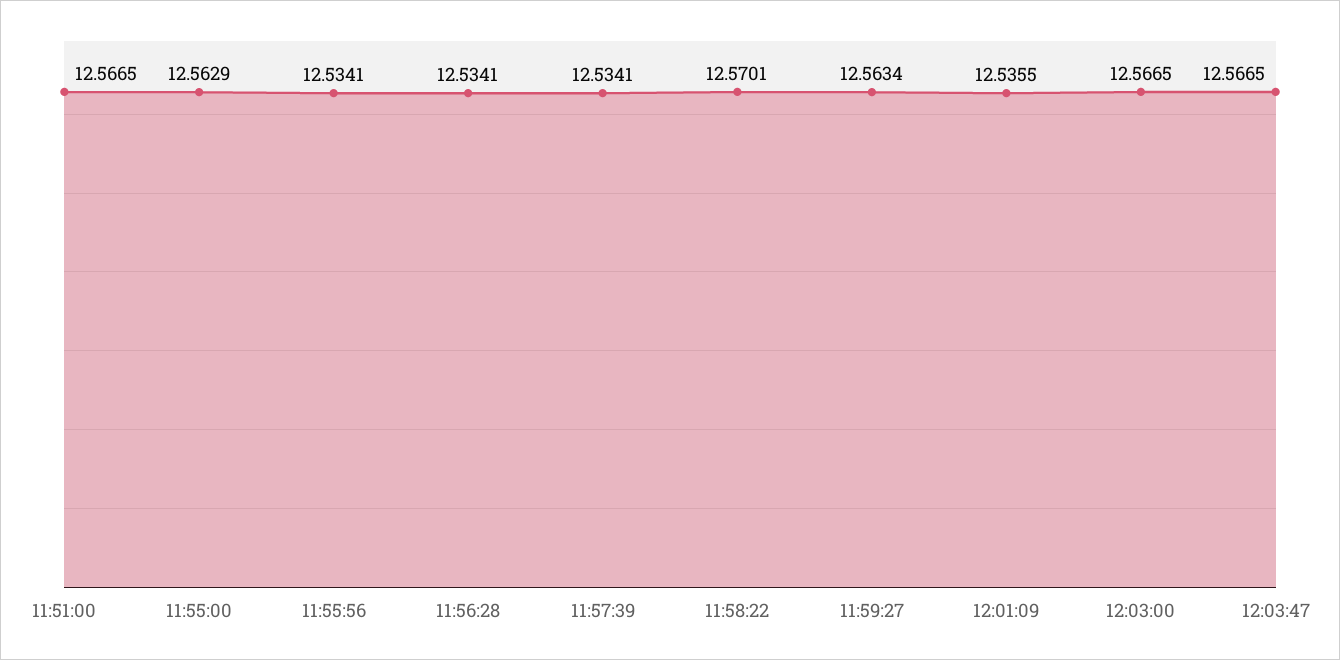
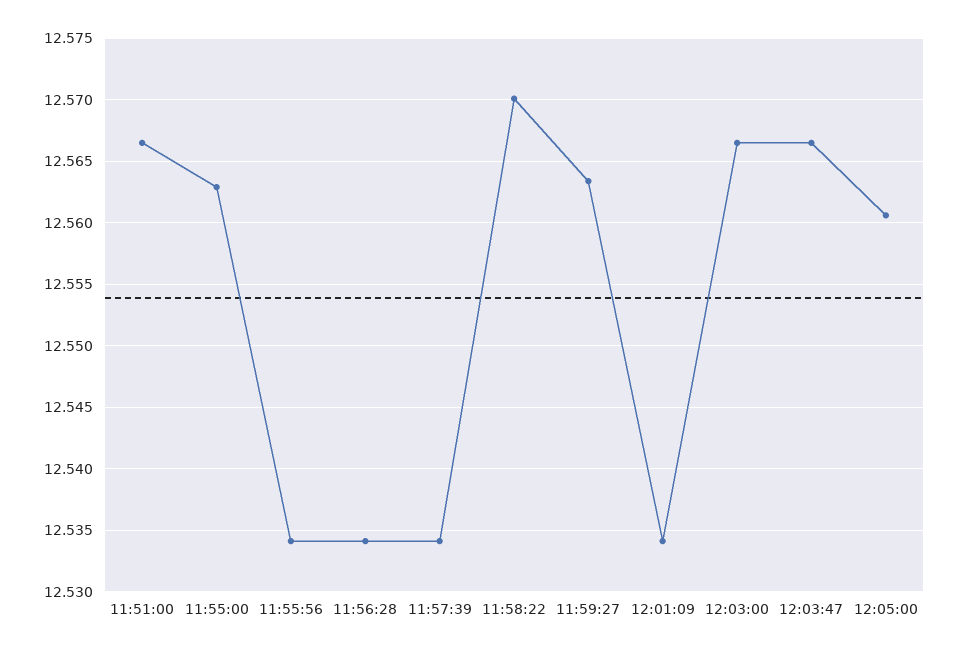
12:01:09: 12.5355 -> 12.534
12:05:00: none -> 12.5605

